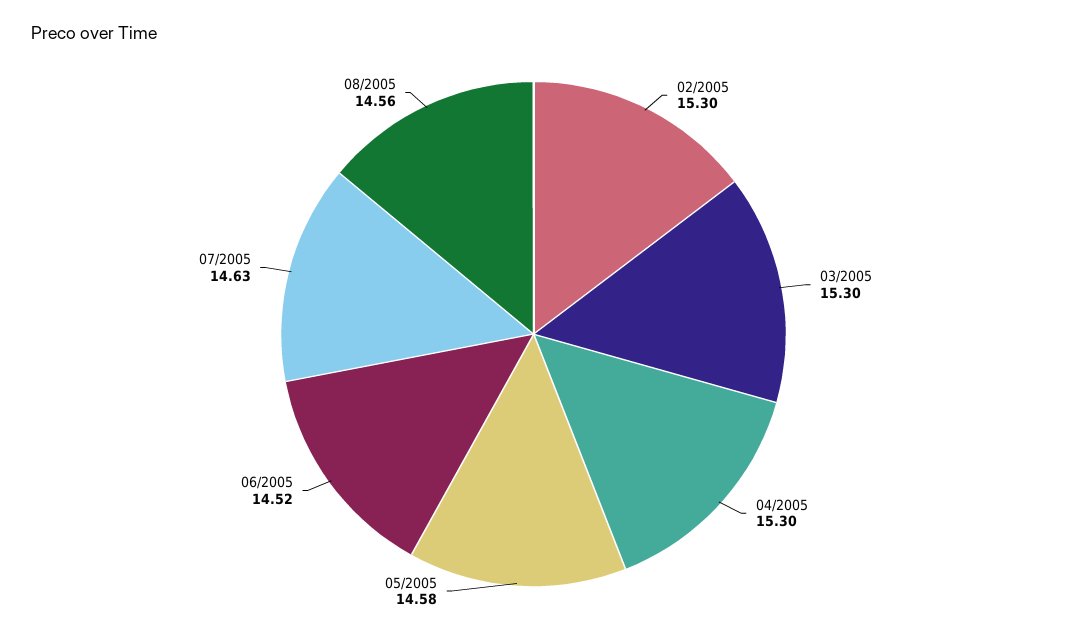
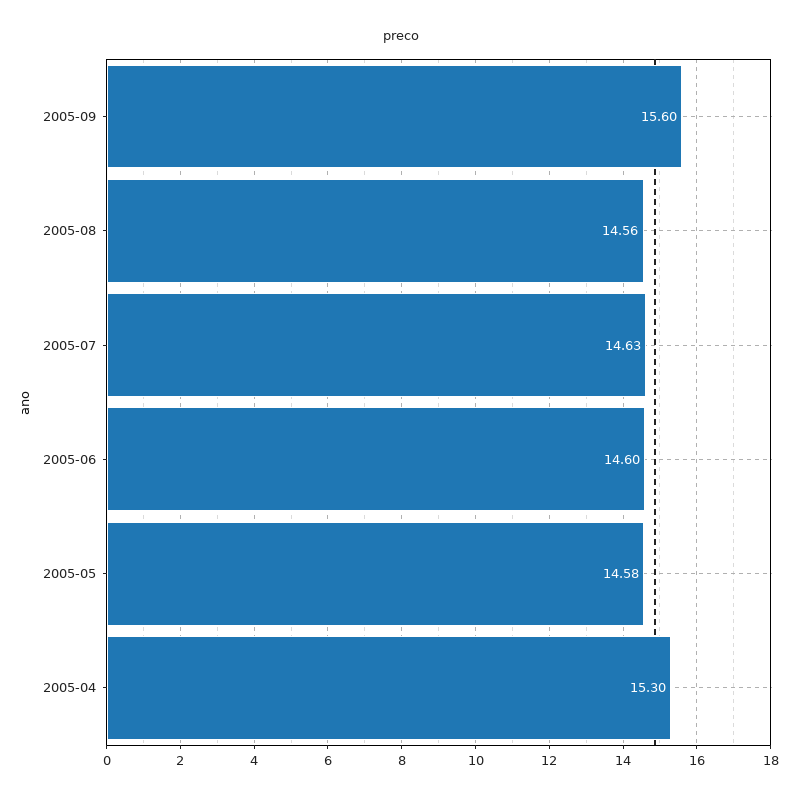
02/2005: 15.3 -> none
03/2005: 15.3 -> none
06/2005: 14.52 -> 14.6
2005-09: none -> 15.6

